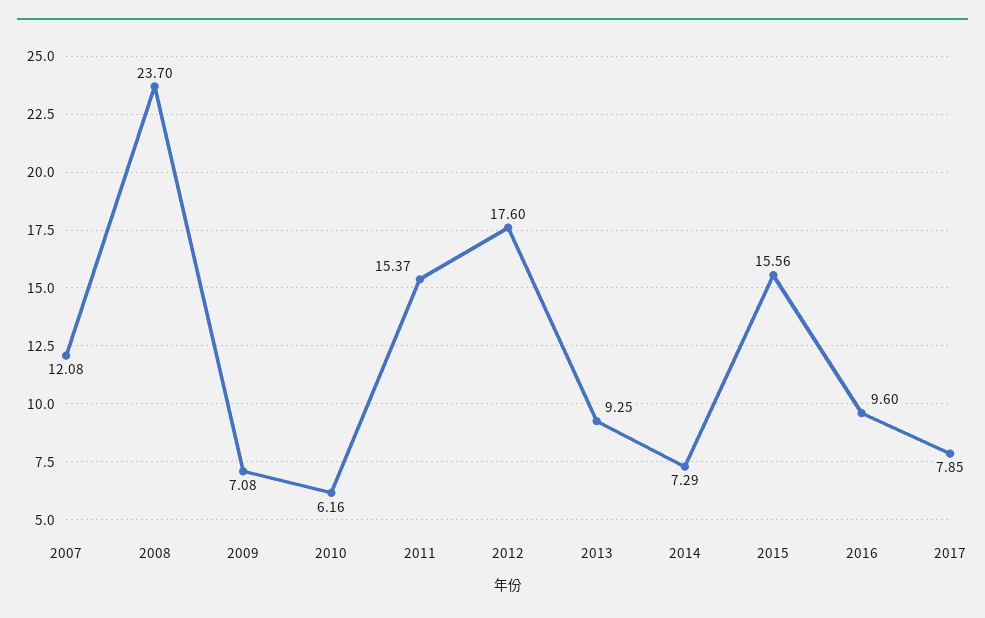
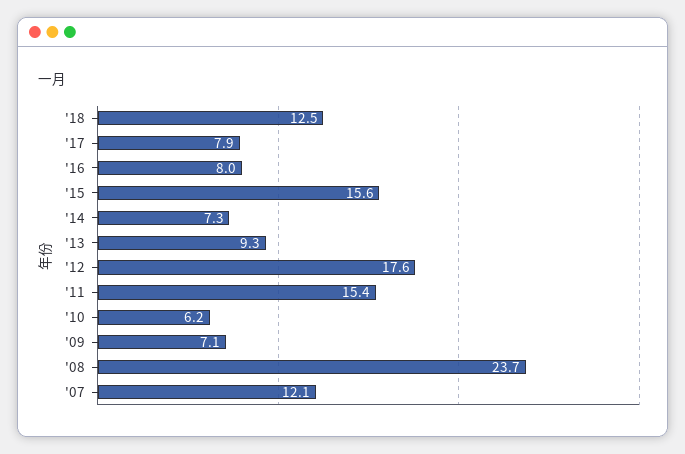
2016: 9.6 -> 8
'18: none -> 12.5

